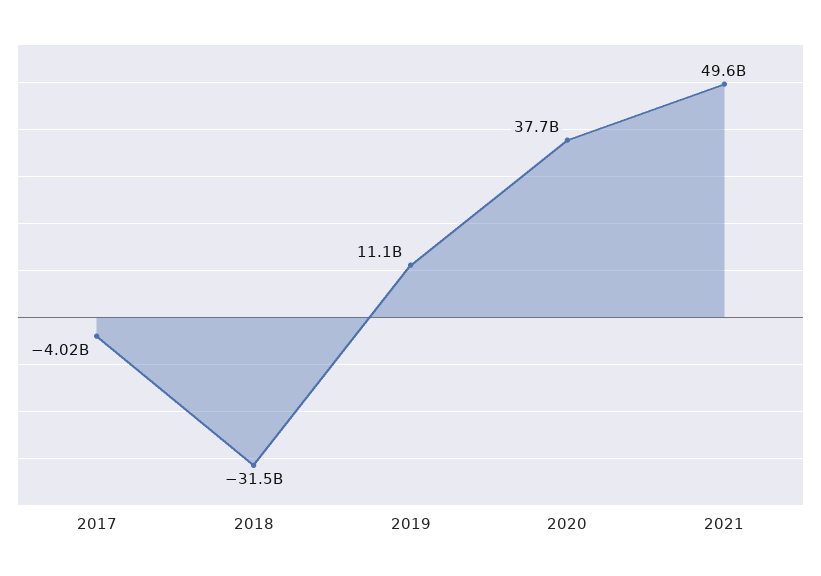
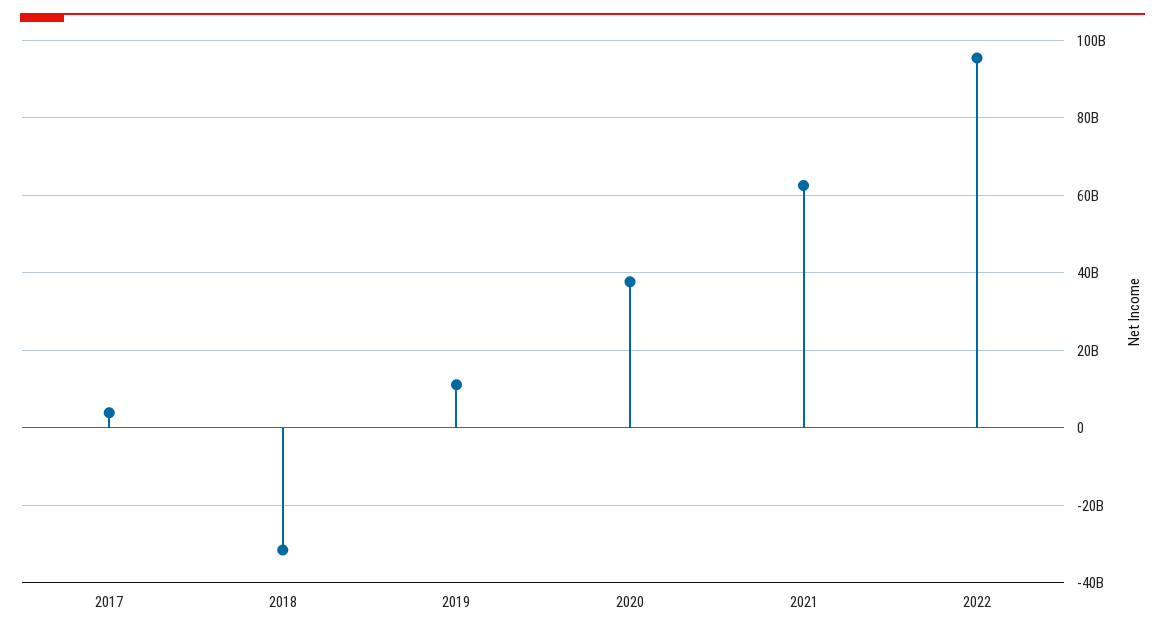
2017: -4020000000 -> 4000000000
2021: 49600000000 -> 62000000000
2022: none -> 96000000000

